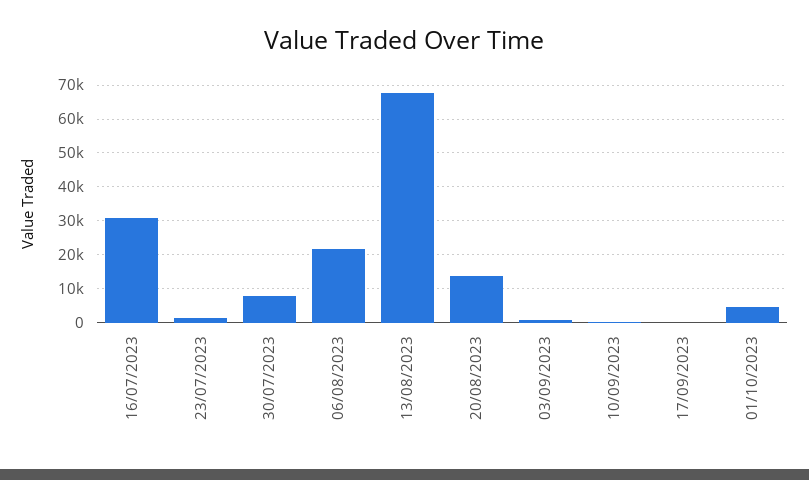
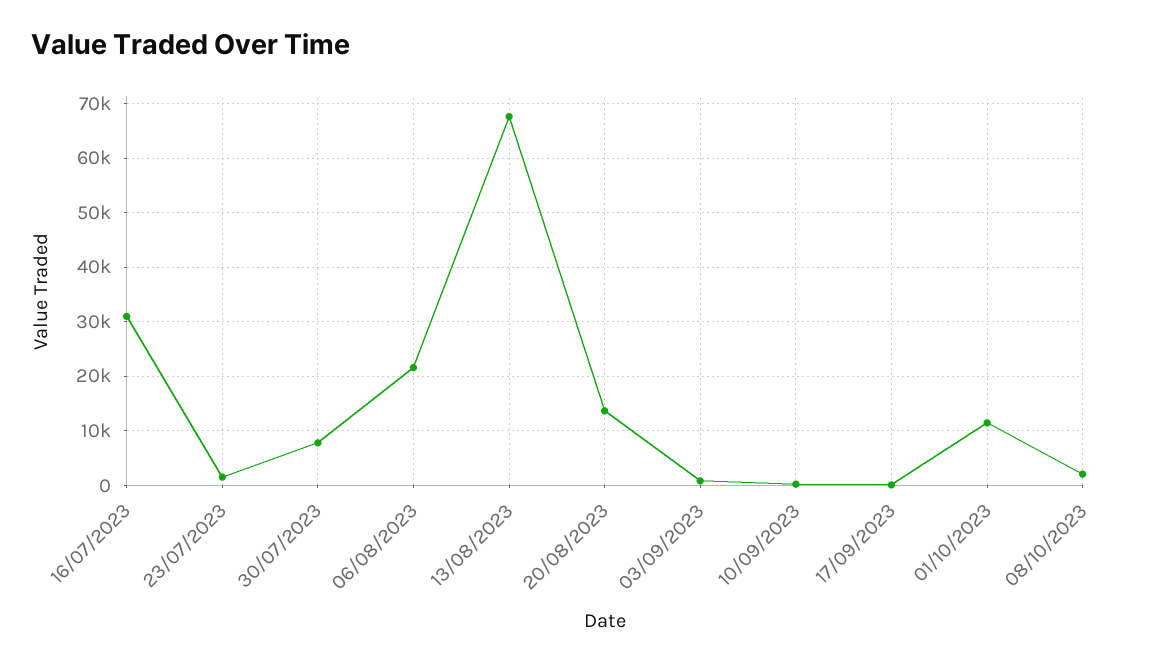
01/10/2023: 4000 -> 12000
08/10/2023: none -> 2000

